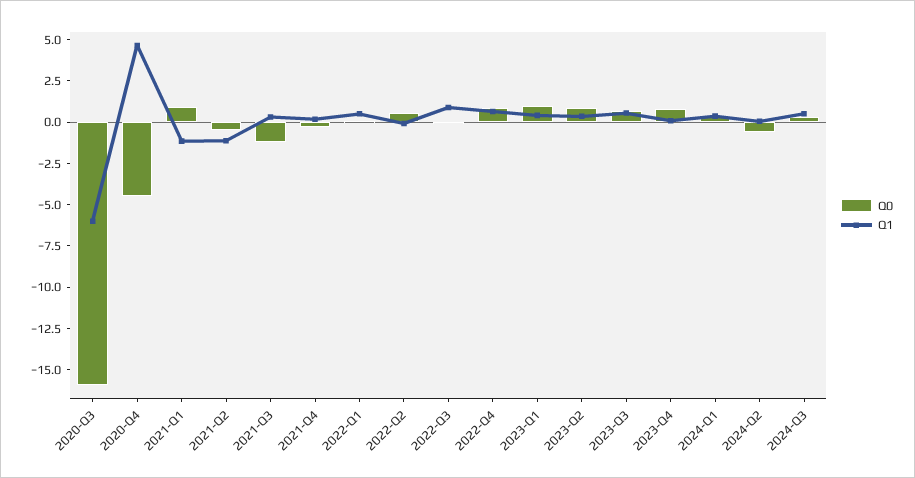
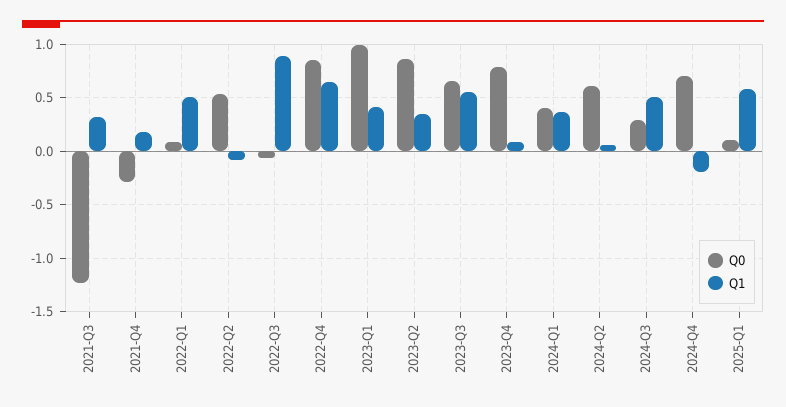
Q0, 2020-Q3: -16 -> none
Q1, 2020-Q3: -6 -> none
Q0, 2020-Q4: -4.5 -> none
Q1, 2020-Q4: 4.5 -> none
Q0, 2021-Q1: 1 -> none
Q1, 2021-Q1: -1 -> none
Q0, 2021-Q2: -0.5 -> none
Q1, 2021-Q2: -1 -> none
Q0, 2024-Q2: -0.5 -> 0.6
Q0, 2024-Q4: none -> 0.7
Q1, 2024-Q4: none -> -0.2
Q0, 2025-Q1: none -> 0.1
Q1, 2025-Q1: none -> 0.6

